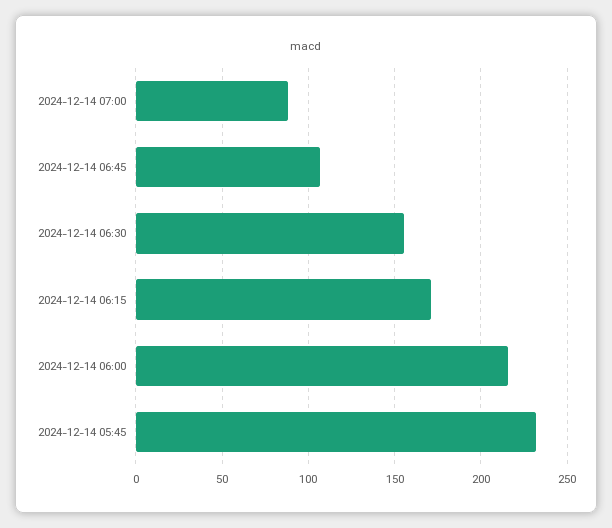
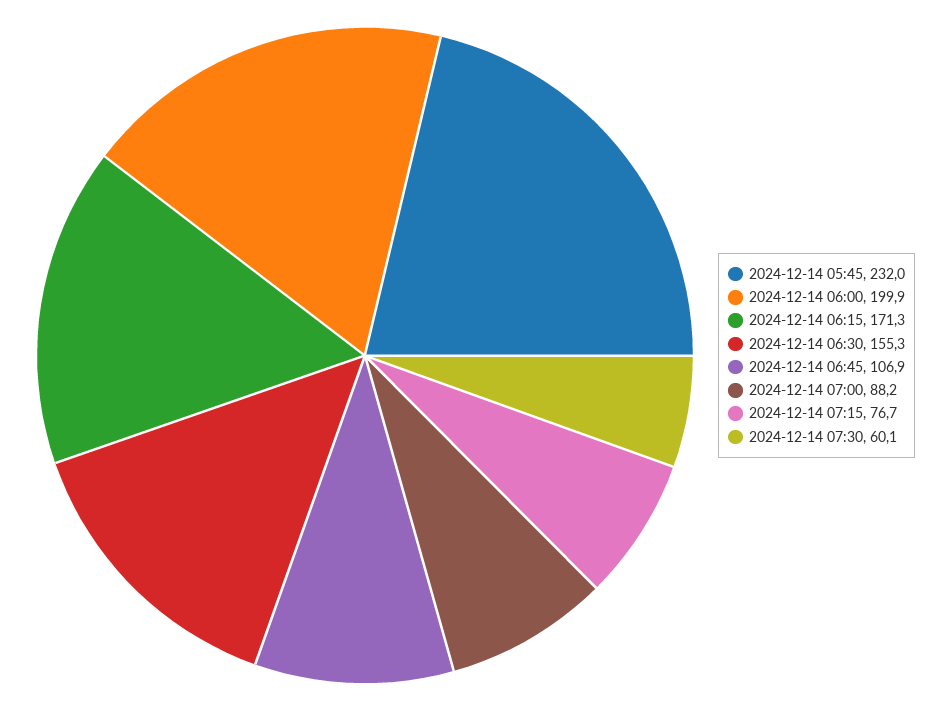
2024-12-14 06:00: 215 -> 199.9
2024-12-14 07:15: none -> 76.7
2024-12-14 07:30: none -> 60.1

